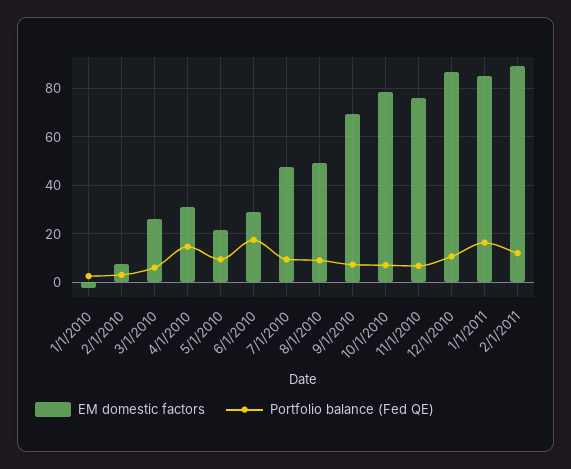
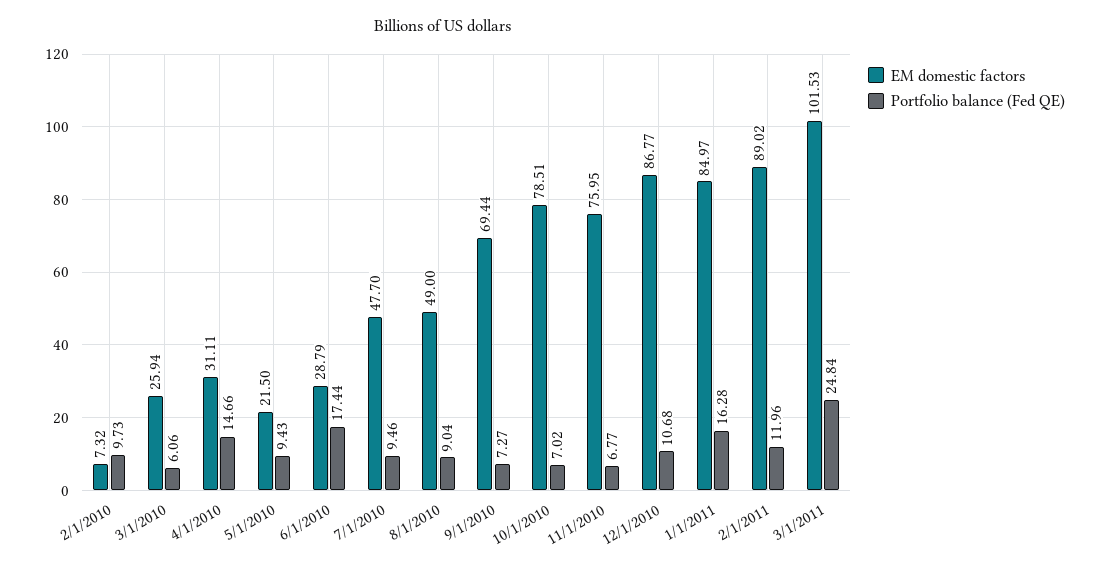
EM domestic factors, 1/1/2010: -2.5 -> none
Portfolio balance (Fed QE), 1/1/2010: 2.5 -> none
Portfolio balance (Fed QE), 2/1/2010: 2.5 -> 9.73
EM domestic factors, 3/1/2011: none -> 101.53
Portfolio balance (Fed QE), 3/1/2011: none -> 24.84

